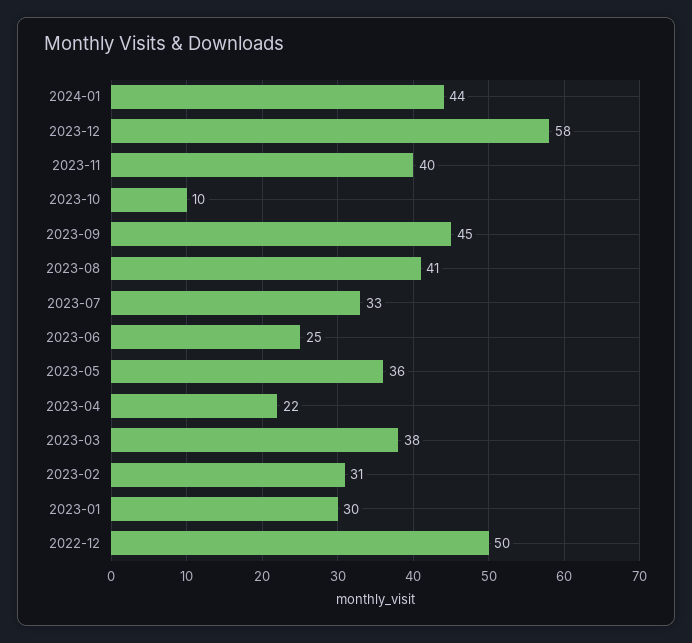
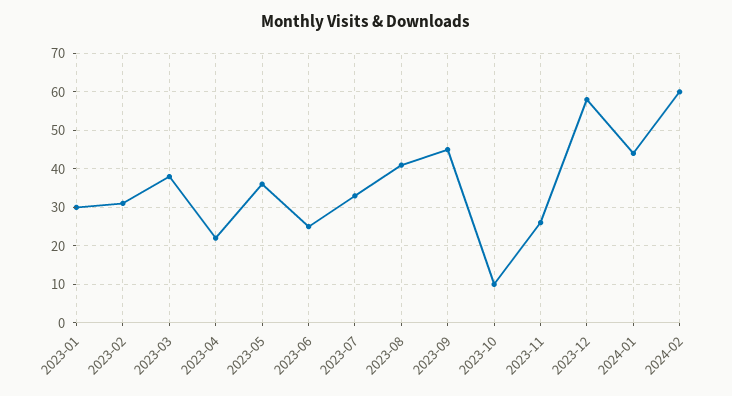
2023-11: 40 -> 25
2022-12: 50 -> none
2024-02: none -> 60

